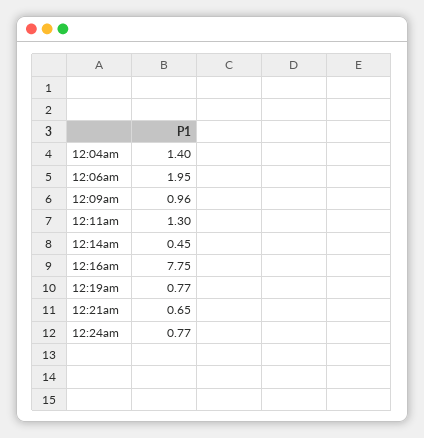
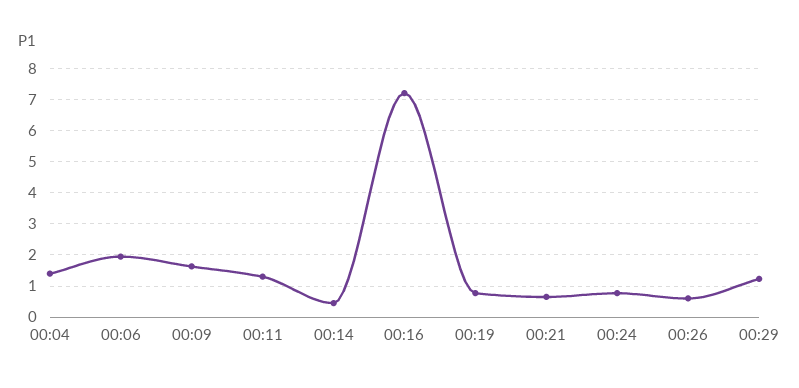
12:09am: 0.96 -> 1.6
12:16am: 7.75 -> 7.2
00:26: none -> 0.6
00:29: none -> 1.2

